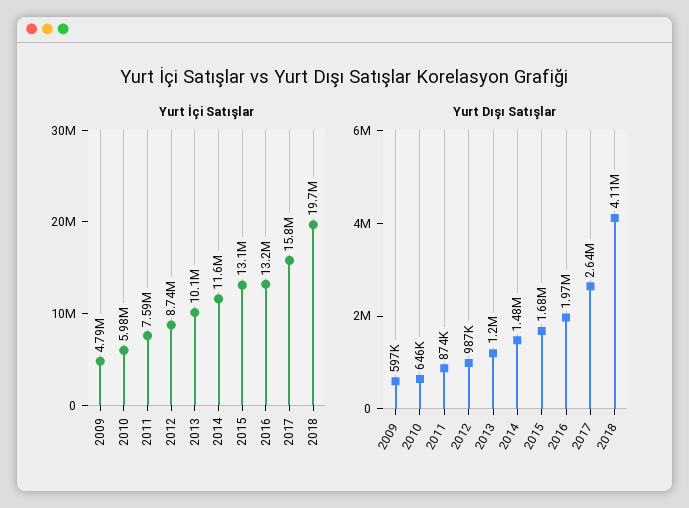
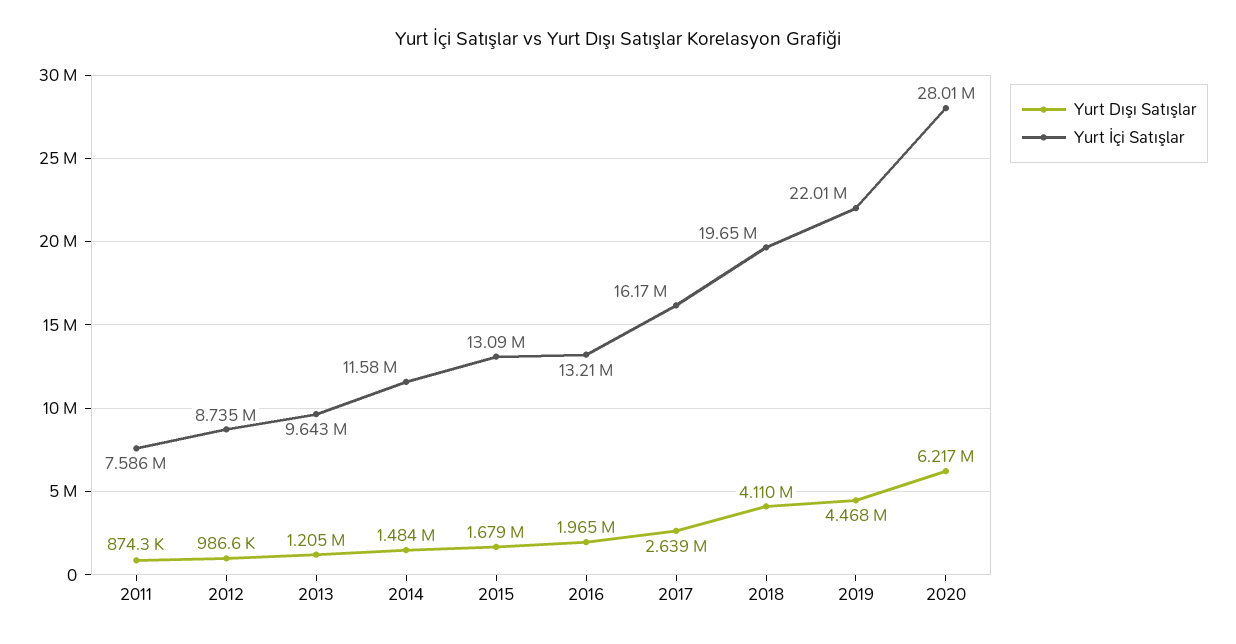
Yurt İçi Satışlar, 2009: 4790000 -> none
Yurt İçi Satışlar, 2010: 5980000 -> none
Yurt İçi Satışlar, 2013: 10100000 -> 9643000
Yurt İçi Satışlar, 2017: 15800000 -> 16170000
Yurt Dışı Satışlar, 2009: 597000 -> none
Yurt Dışı Satışlar, 2010: 646000 -> none
Yurt Dışı Satışlar, 2019: none -> 4468000
Yurt İçi Satışlar, 2019: none -> 22010000
Yurt Dışı Satışlar, 2020: none -> 6217000
Yurt İçi Satışlar, 2020: none -> 28010000

